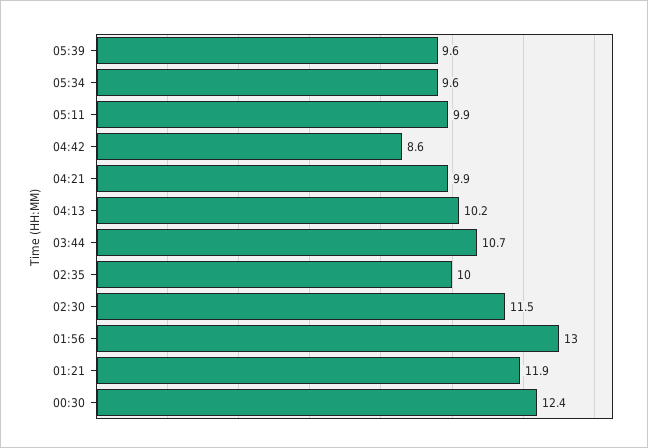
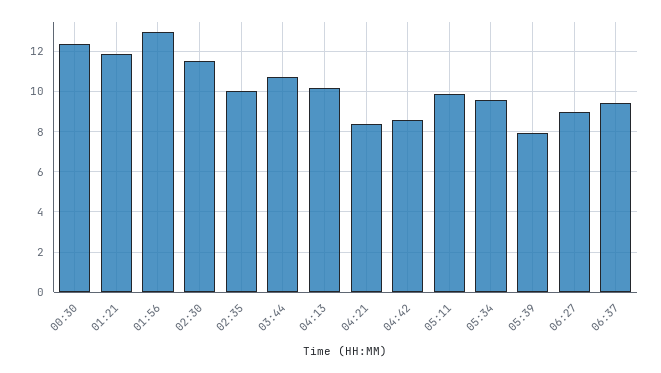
05:39: 9.6 -> 8
04:21: 9.9 -> 8.5
06:27: none -> 9
06:37: none -> 9.5

